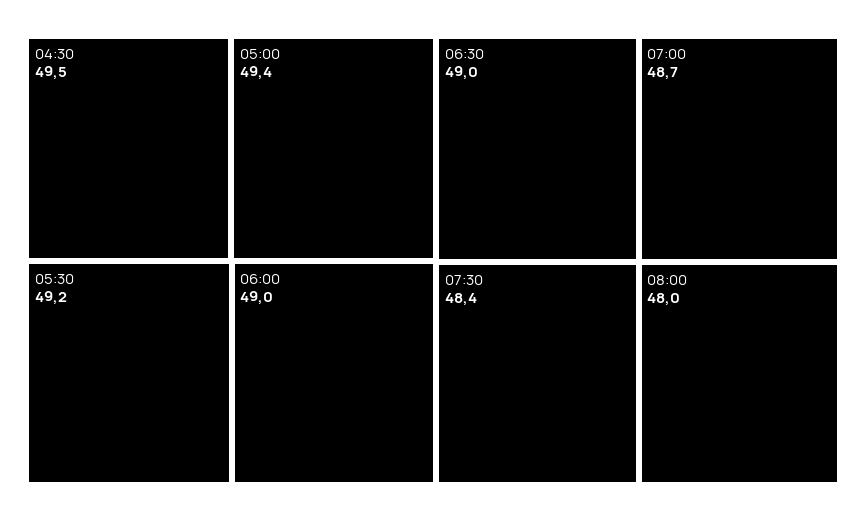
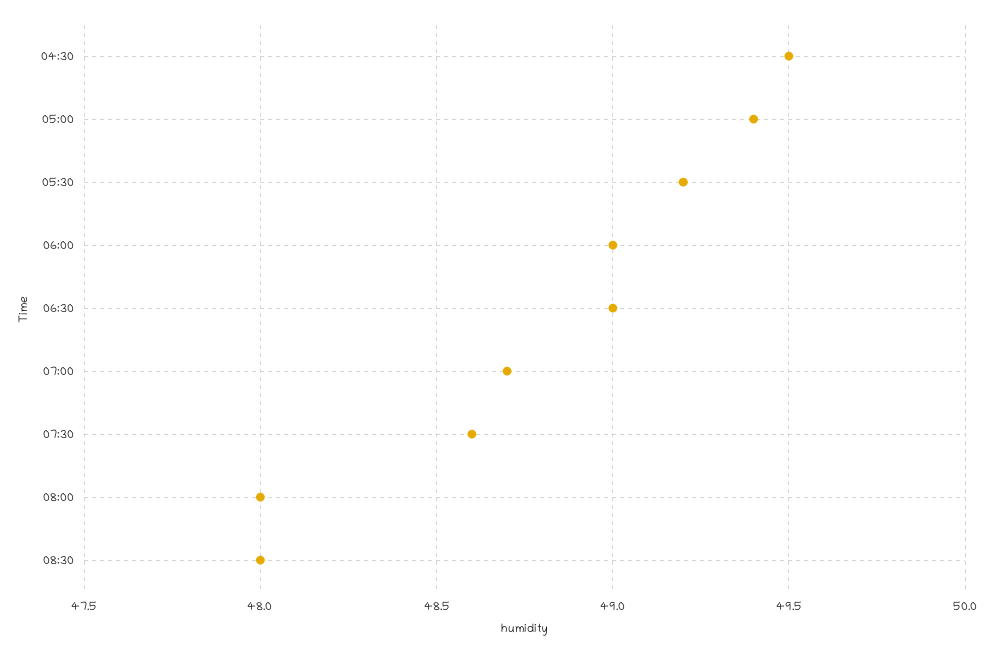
07:30: 48.4 -> 48.6
08:30: none -> 48

